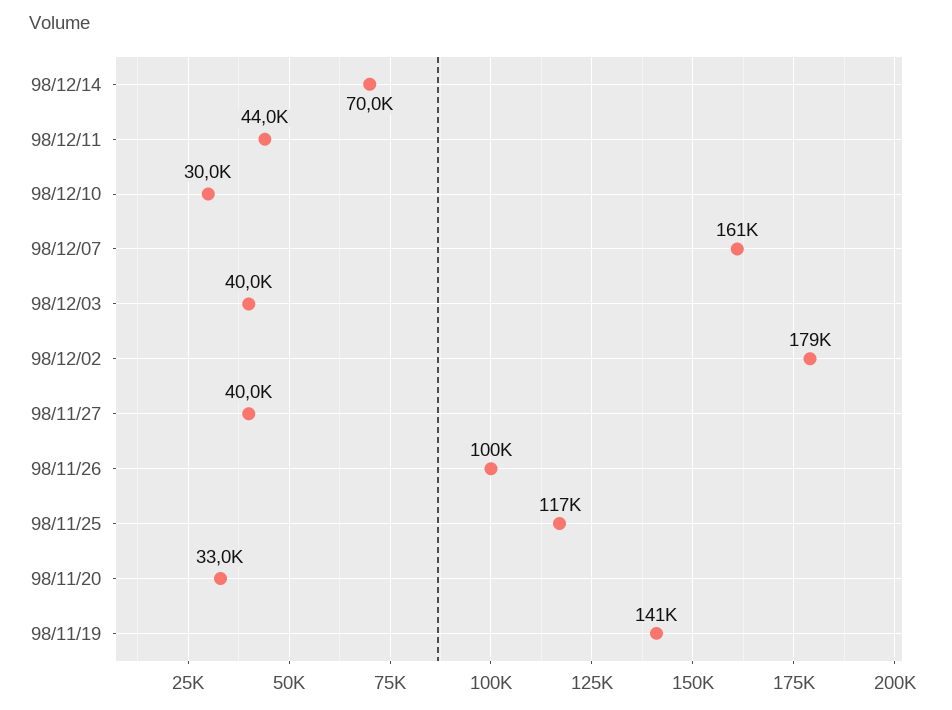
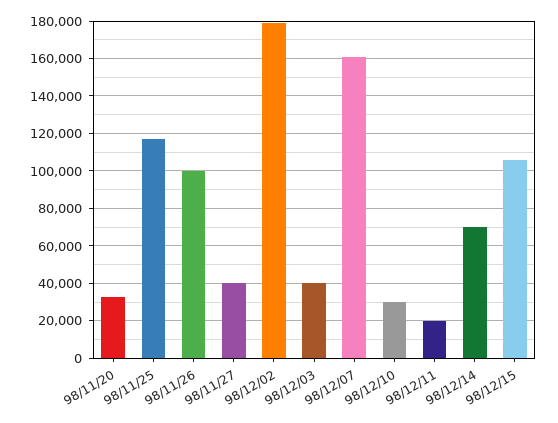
98/12/11: 44000 -> 20000
98/11/19: 141000 -> none
98/12/15: none -> 105000

